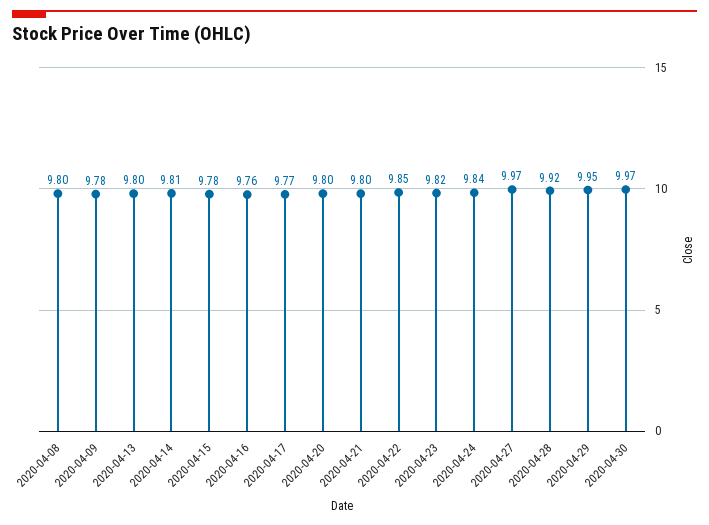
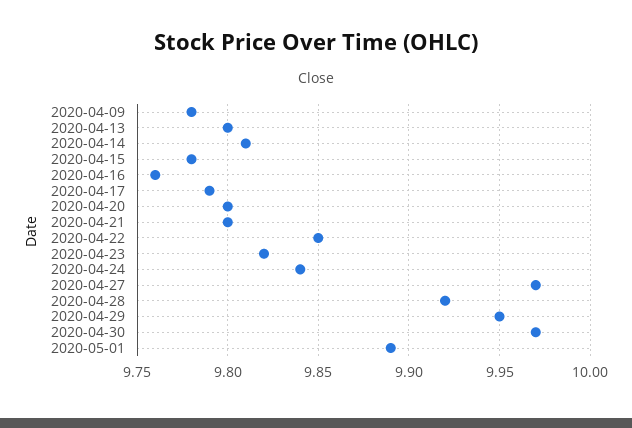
2020-04-08: 9.8 -> none
2020-04-17: 9.77 -> 9.79
2020-05-01: none -> 9.89

